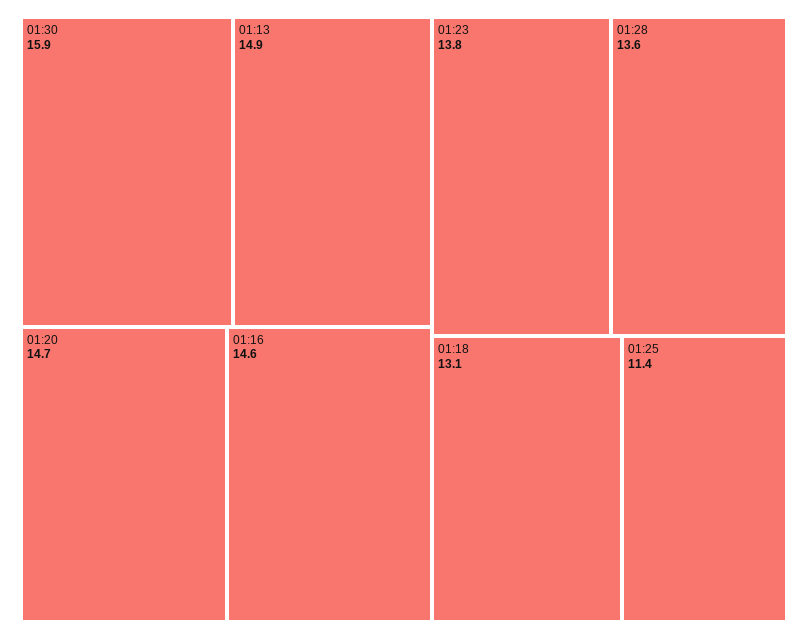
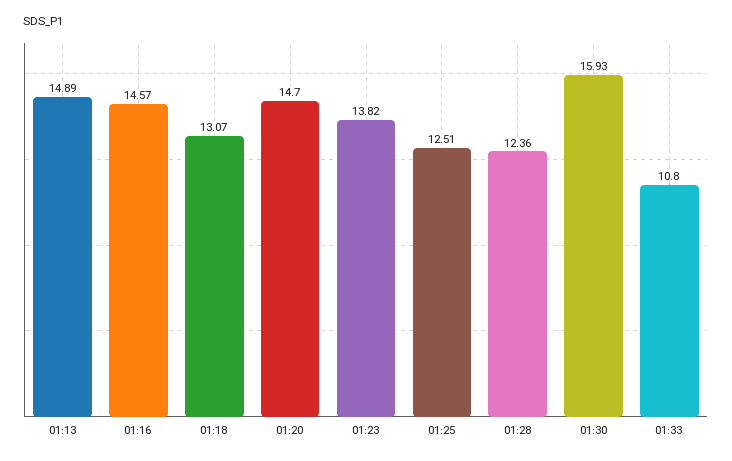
01:28: 13.6 -> 12.36
01:25: 11.4 -> 12.51
01:33: none -> 10.8

